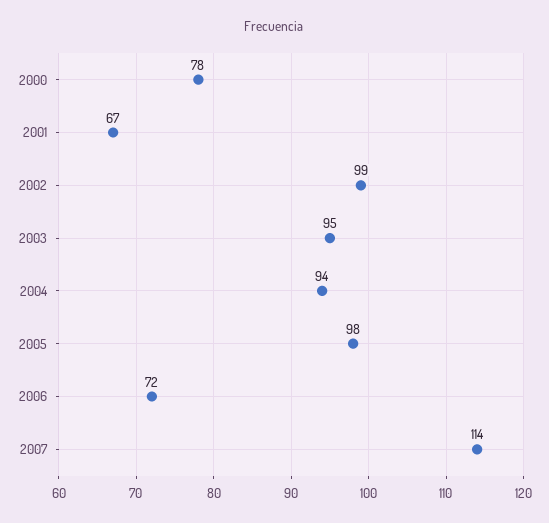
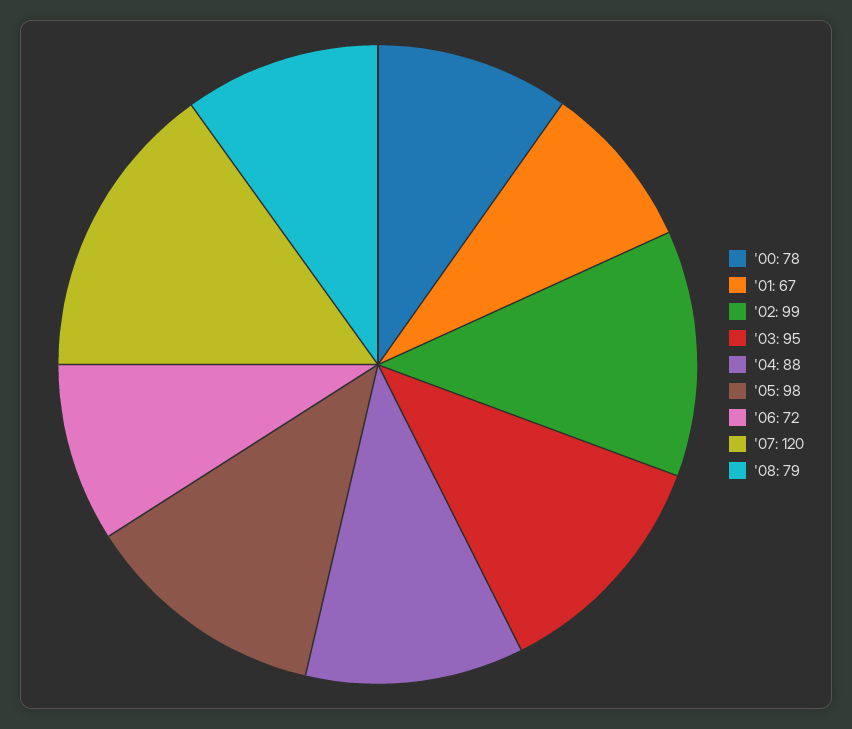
2004: 94 -> 88
2007: 114 -> 120
'08: none -> 79

